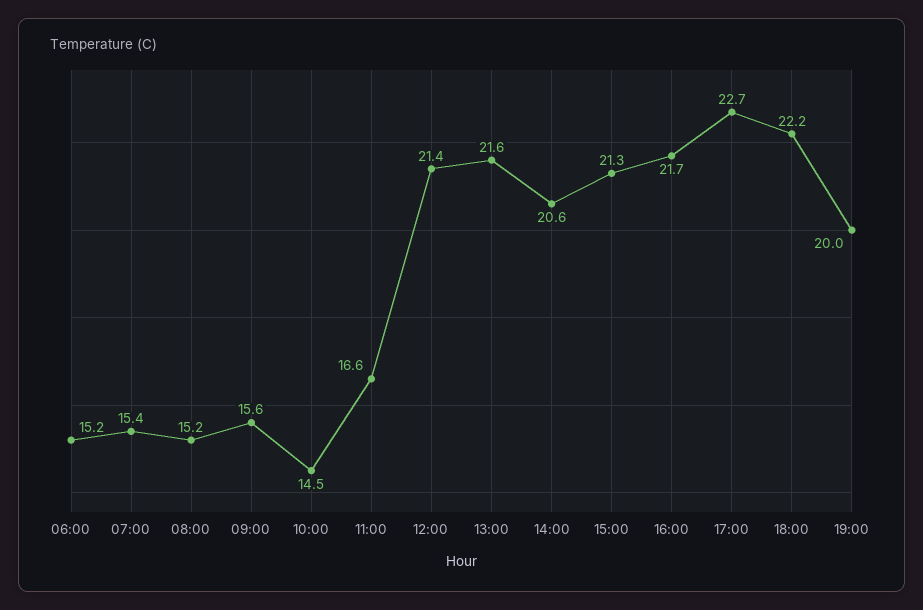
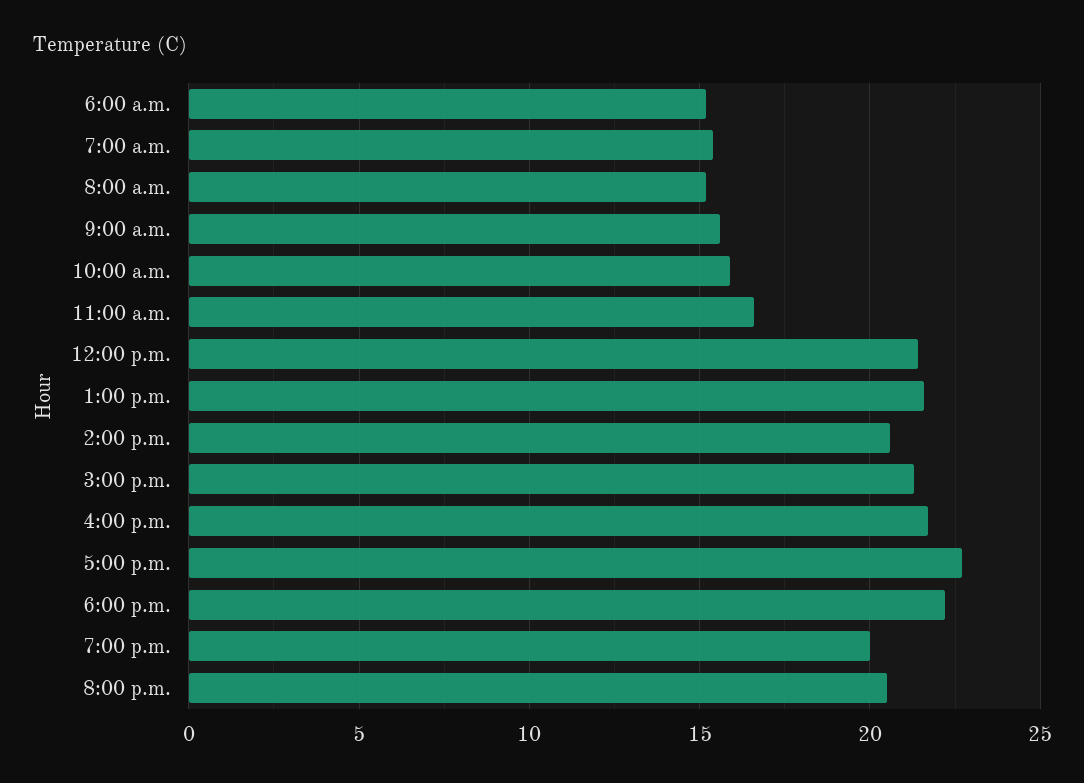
10:00: 14.5 -> 16
8:00 p.m.: none -> 20.5

